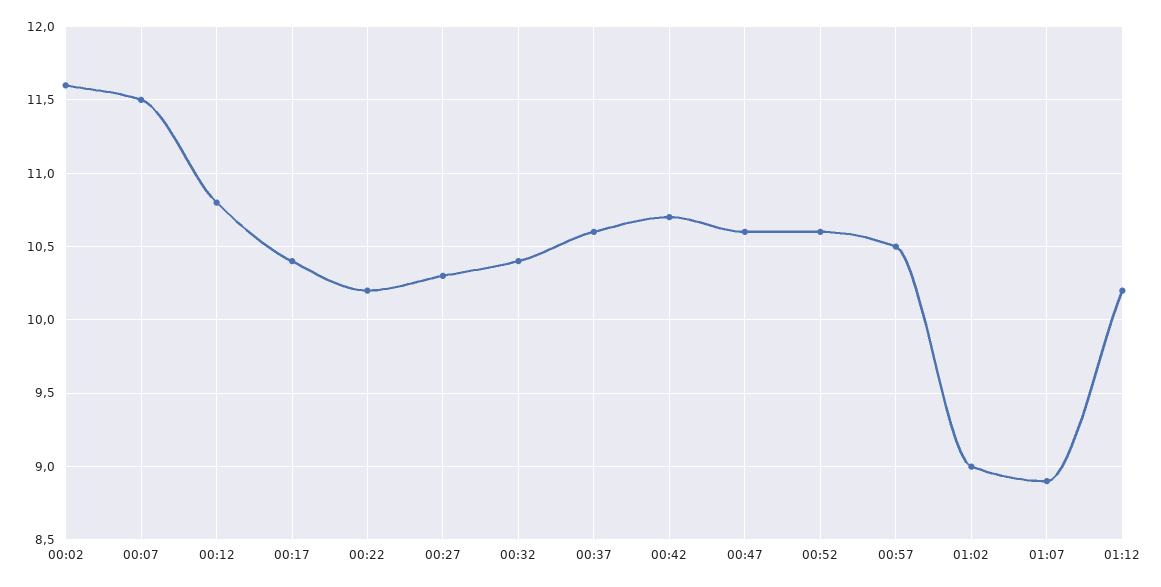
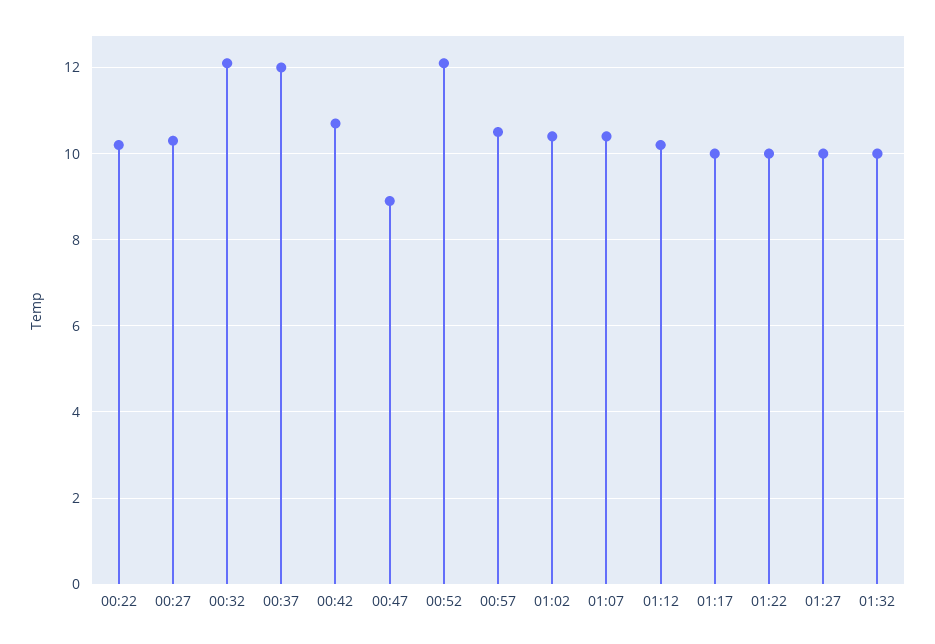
00:02: 11.6 -> none
00:07: 11.5 -> none
00:12: 10.8 -> none
00:17: 10.4 -> none
00:32: 10.4 -> 12
00:37: 10.6 -> 12
00:47: 10.6 -> 9
00:52: 10.6 -> 12
01:02: 9 -> 10.5
01:07: 8.9 -> 10.5
01:17: none -> 10
01:22: none -> 10
01:27: none -> 10
01:32: none -> 10

